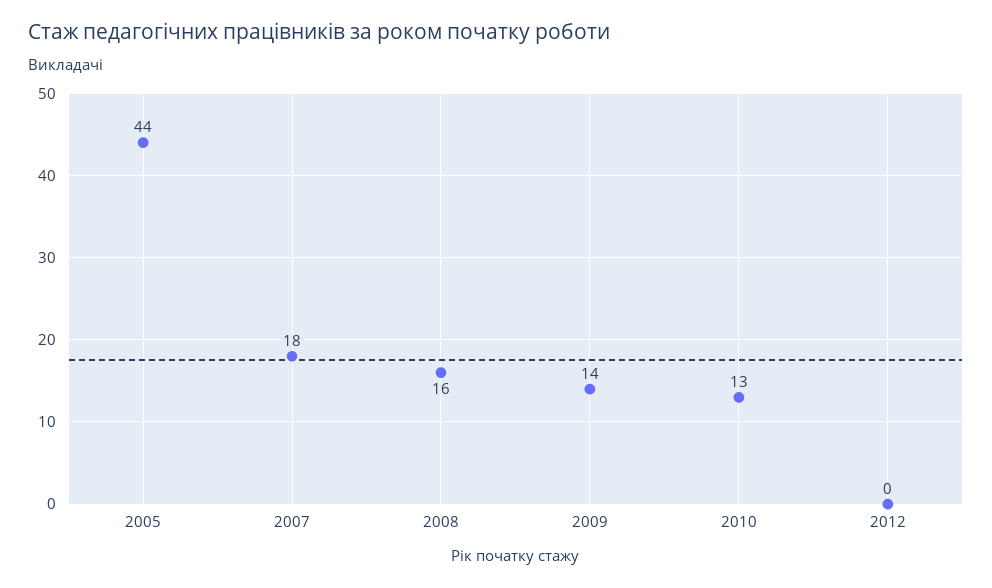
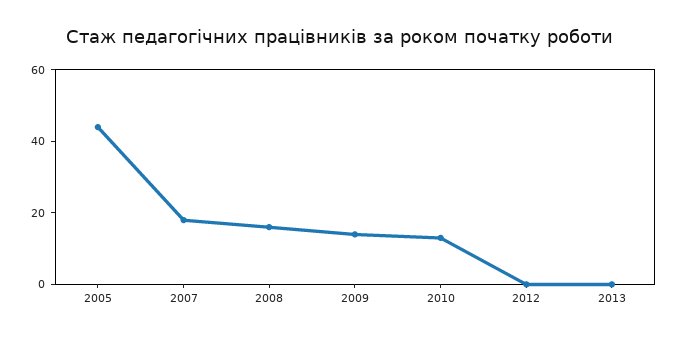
2013: none -> 0

